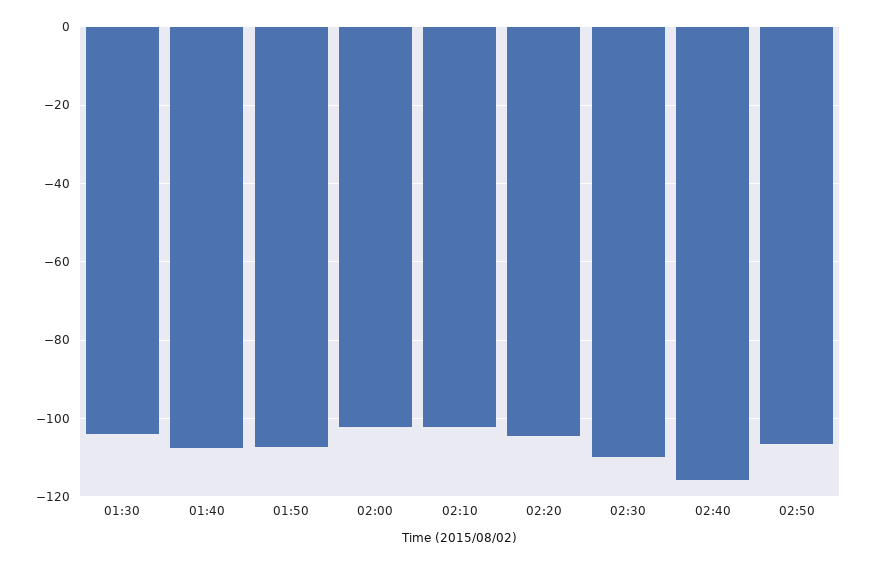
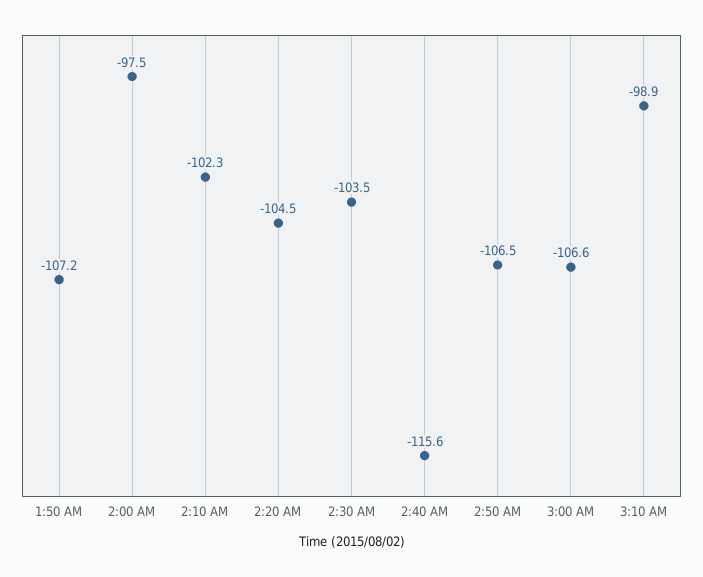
01:30: -104 -> none
01:40: -108 -> none
02:00: -102 -> -97.5
02:30: -110 -> -103.5
3:00 AM: none -> -106.6
3:10 AM: none -> -98.9

